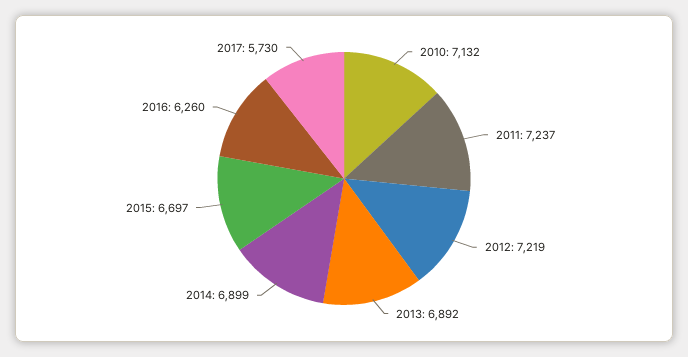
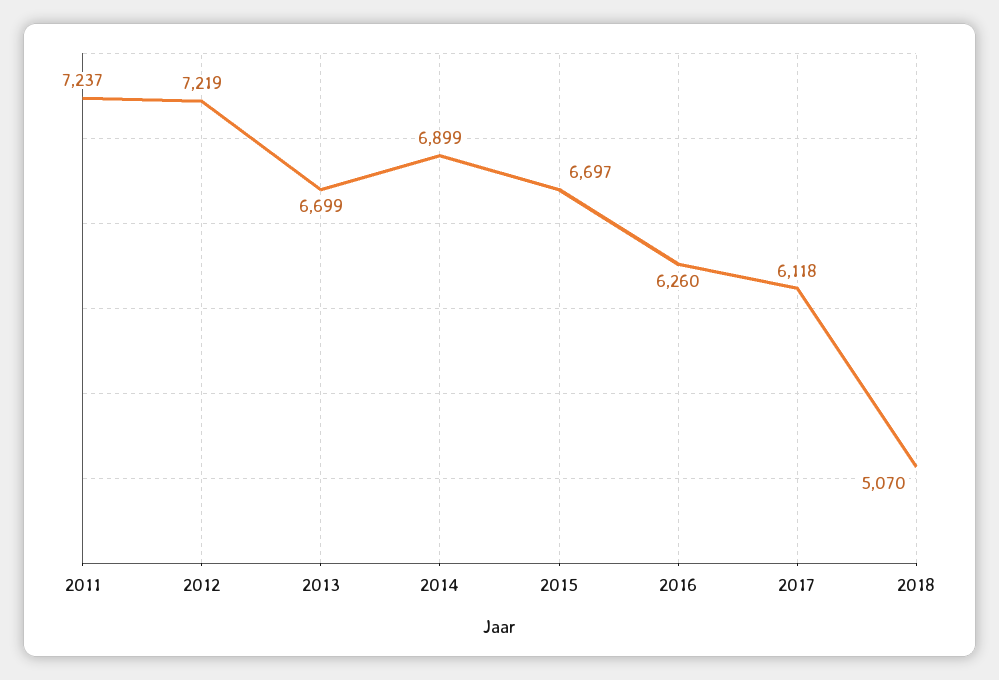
2010: 7132 -> none
2013: 6892 -> 6699
2017: 5730 -> 6118
2018: none -> 5070

